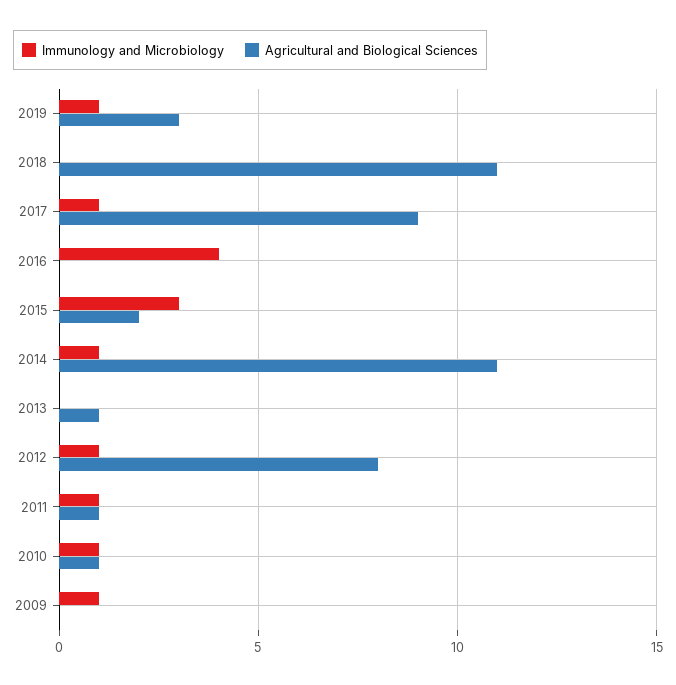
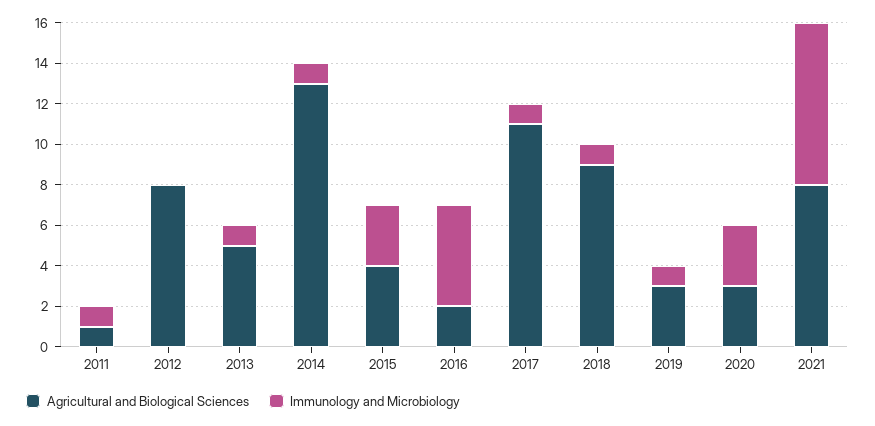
Immunology and Microbiology, 2018: 0 -> 1
Agricultural and Biological Sciences, 2018: 11 -> 9
Agricultural and Biological Sciences, 2017: 9 -> 11
Immunology and Microbiology, 2016: 4 -> 5
Agricultural and Biological Sciences, 2016: 0 -> 2
Agricultural and Biological Sciences, 2015: 2 -> 4
Agricultural and Biological Sciences, 2014: 11 -> 13
Immunology and Microbiology, 2013: 0 -> 1
Agricultural and Biological Sciences, 2013: 1 -> 5
Immunology and Microbiology, 2012: 1 -> 0
Immunology and Microbiology, 2010: 1 -> none
Agricultural and Biological Sciences, 2010: 1 -> none
Immunology and Microbiology, 2009: 1 -> none
Agricultural and Biological Sciences, 2009: 0 -> none
Agricultural and Biological Sciences, 2020: none -> 3
Immunology and Microbiology, 2020: none -> 3
Agricultural and Biological Sciences, 2021: none -> 8
Immunology and Microbiology, 2021: none -> 8

